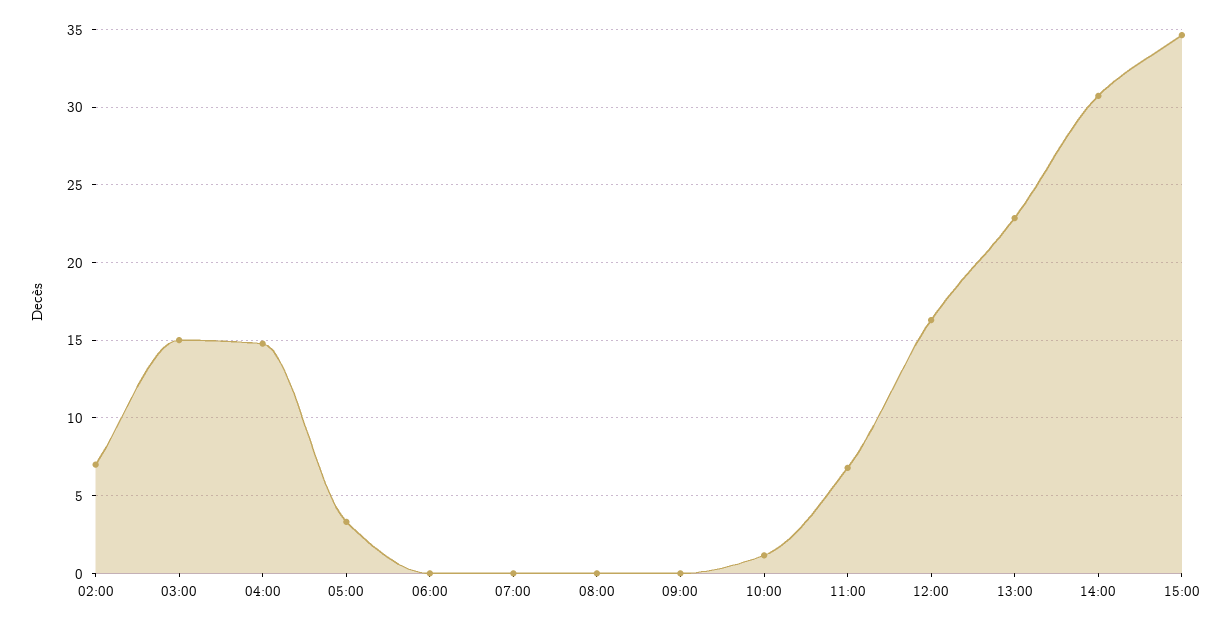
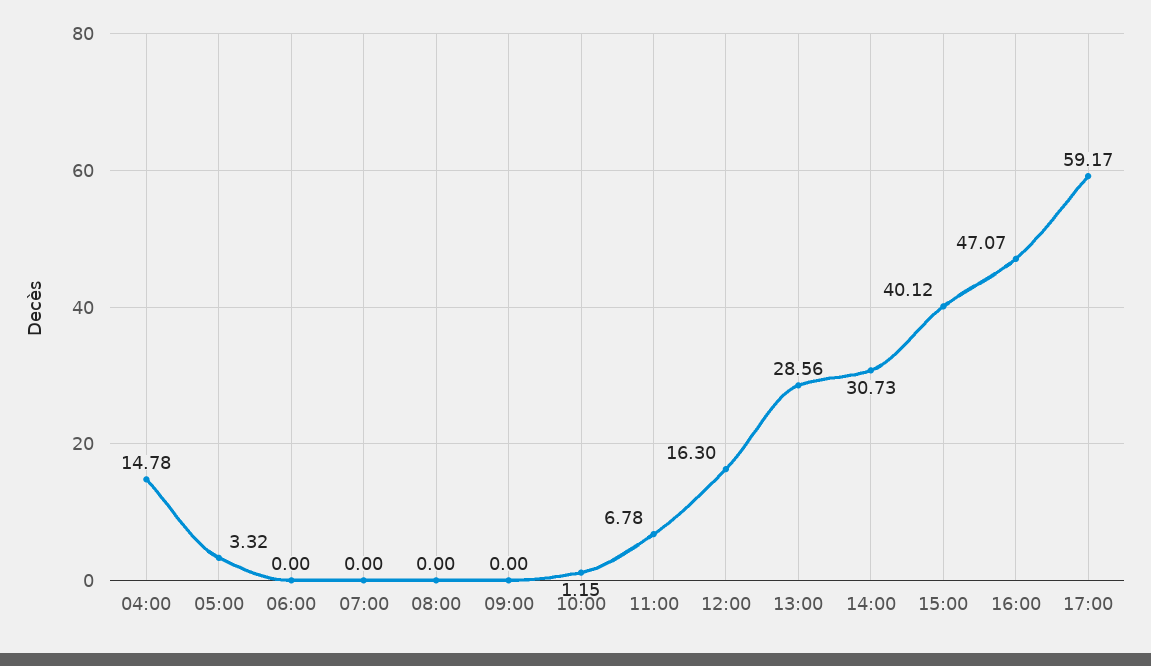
02:00: 7 -> none
03:00: 15 -> none
13:00: 23 -> 28.56
15:00: 34.5 -> 40.12
16:00: none -> 47.07
17:00: none -> 59.17

